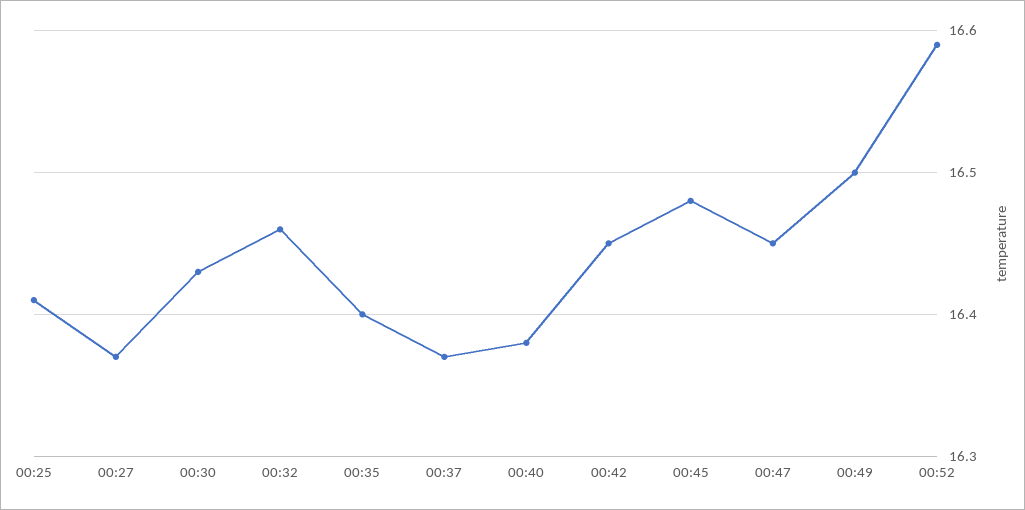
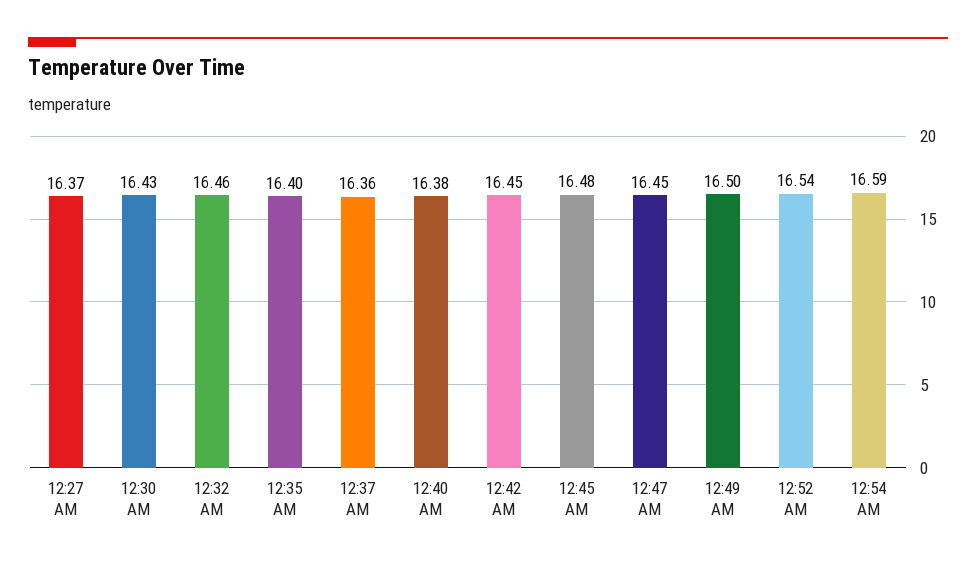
00:25: 16.41 -> none
00:37: 16.37 -> 16.36
00:52: 16.59 -> 16.54
12:54 AM: none -> 16.59

